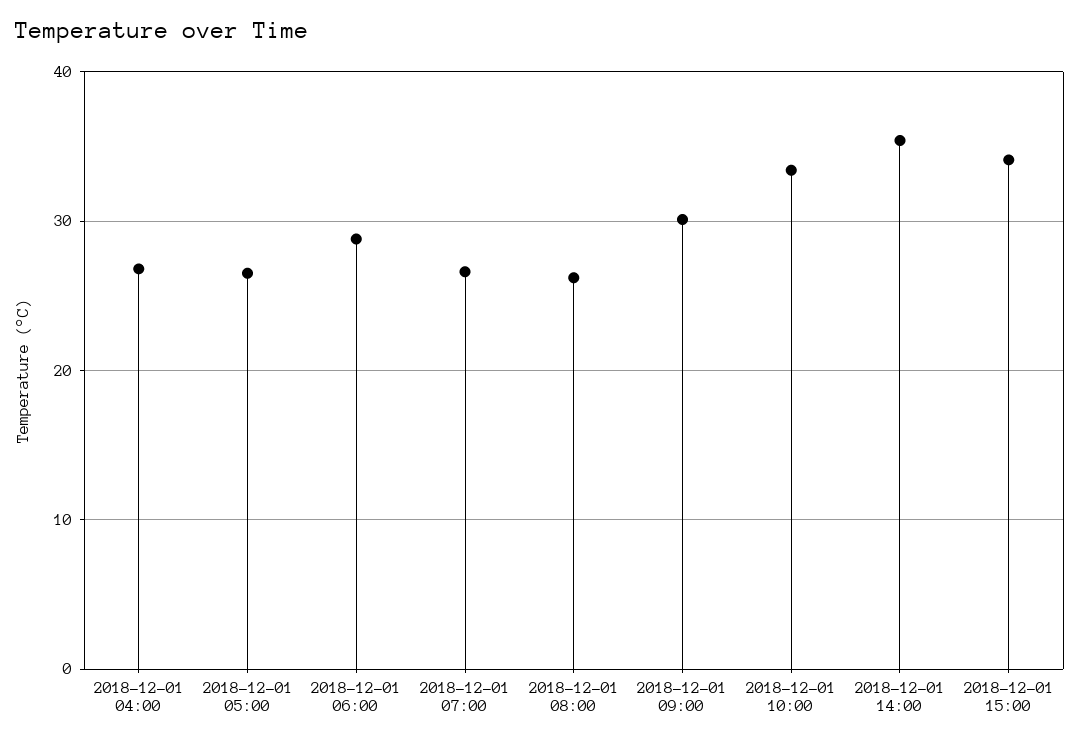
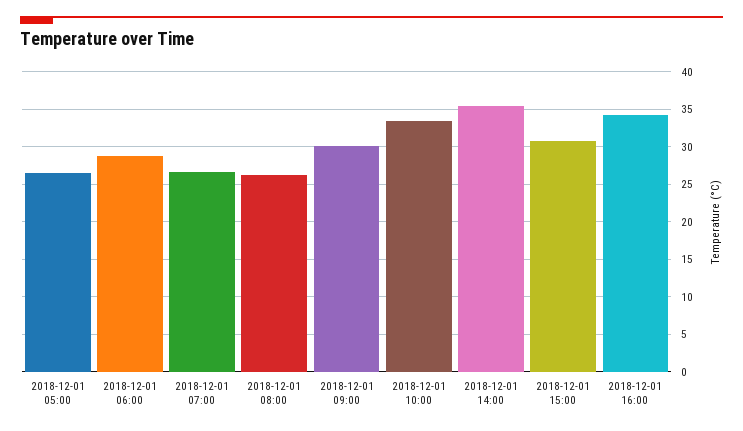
2018-12-01 04:00: 27 -> none
2018-12-01 15:00: 34 -> 31
2018-12-01 16:00: none -> 34

